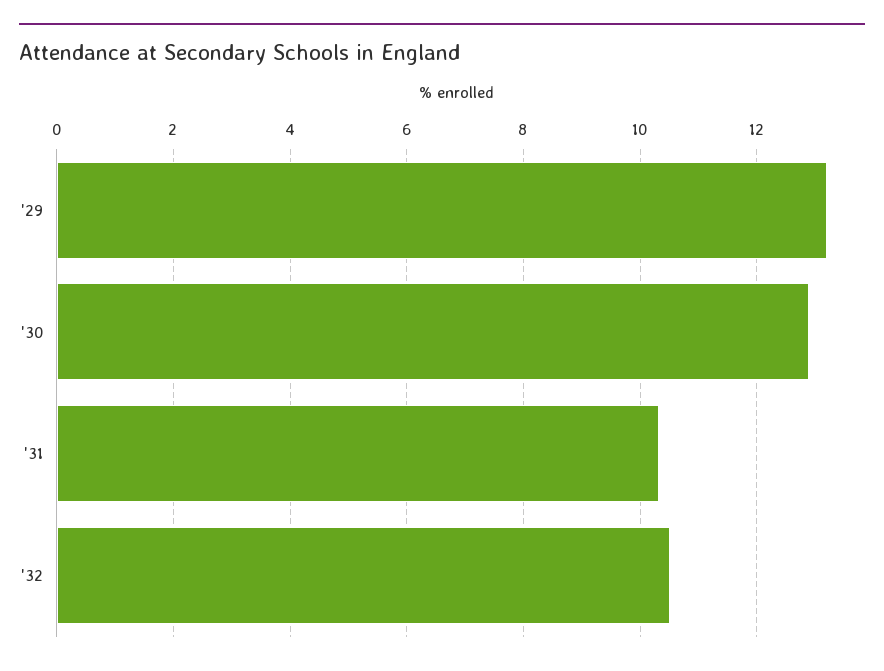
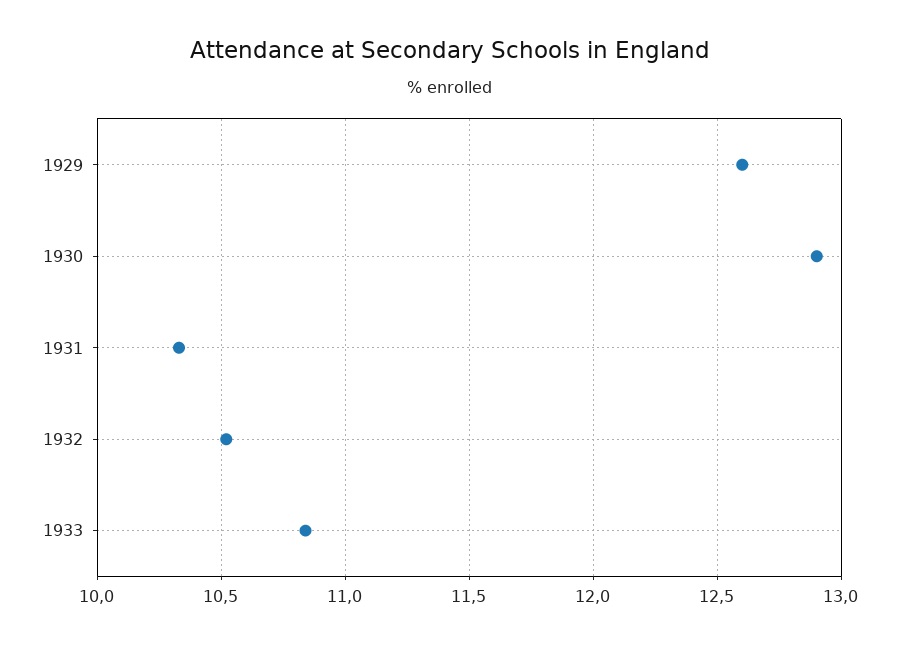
'29: 13.2 -> 12.6
1933: none -> 10.85

